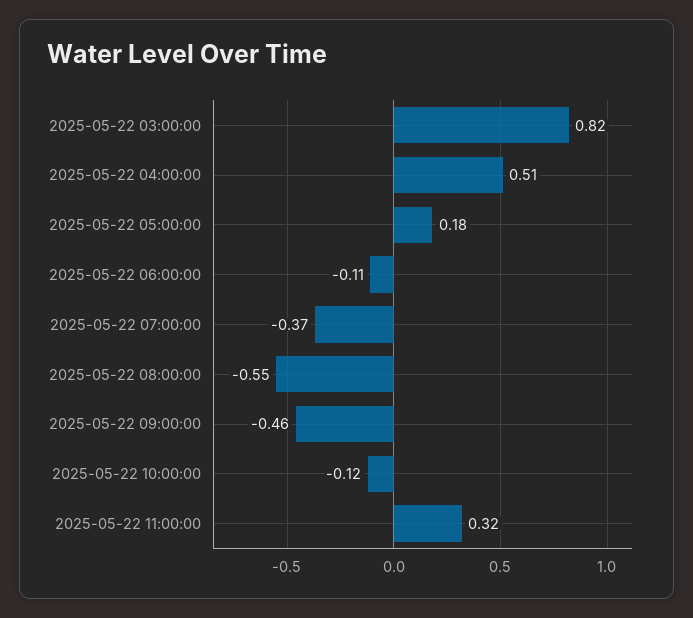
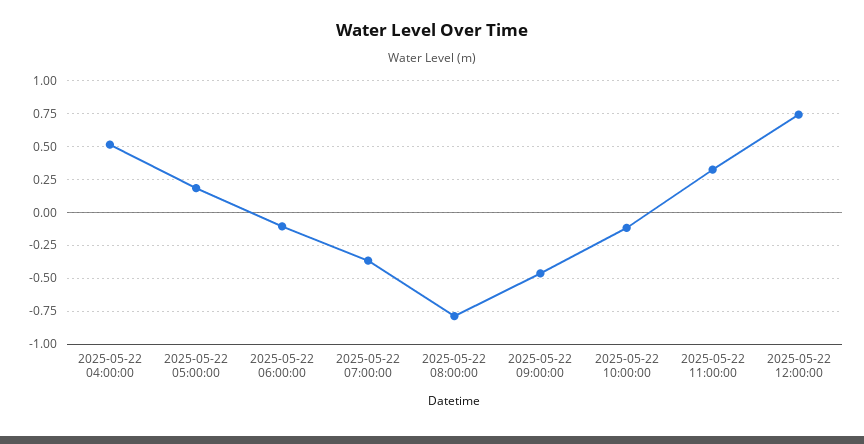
2025-05-22 03:00:00: 0.82 -> none
2025-05-22 08:00:00: -0.55 -> -0.8
2025-05-22 12:00:00: none -> 0.75

